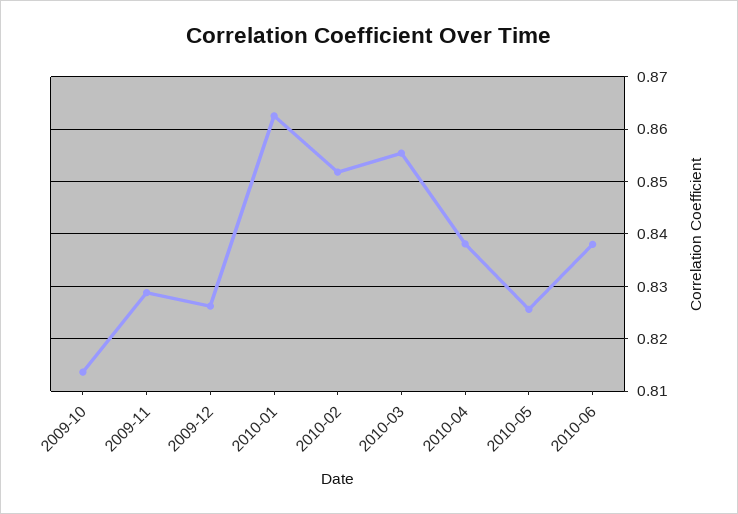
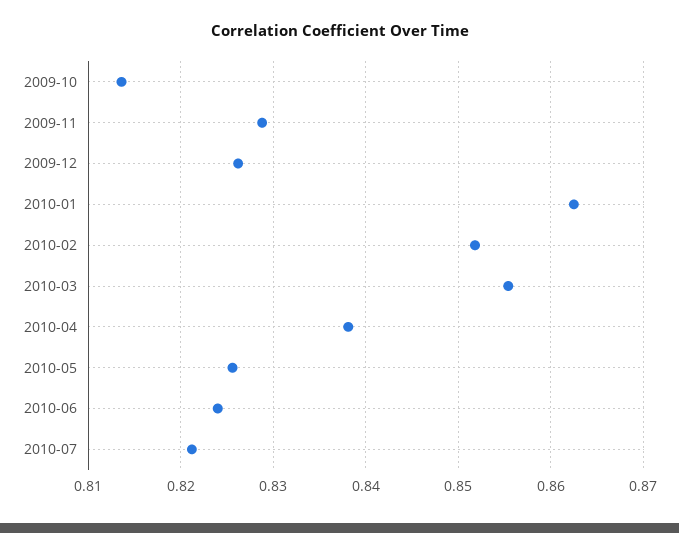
2010-06: 0.838 -> 0.824
2010-07: none -> 0.821

